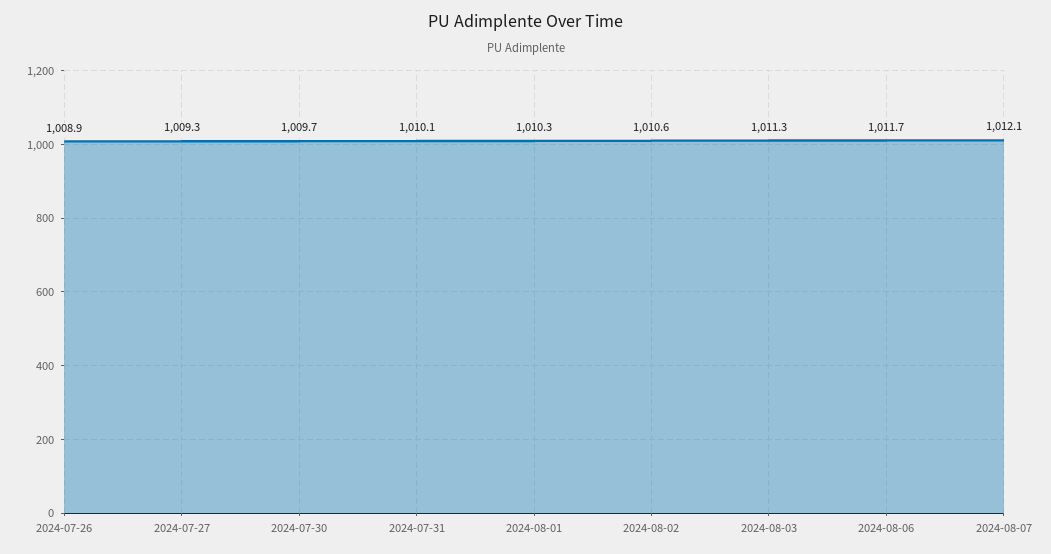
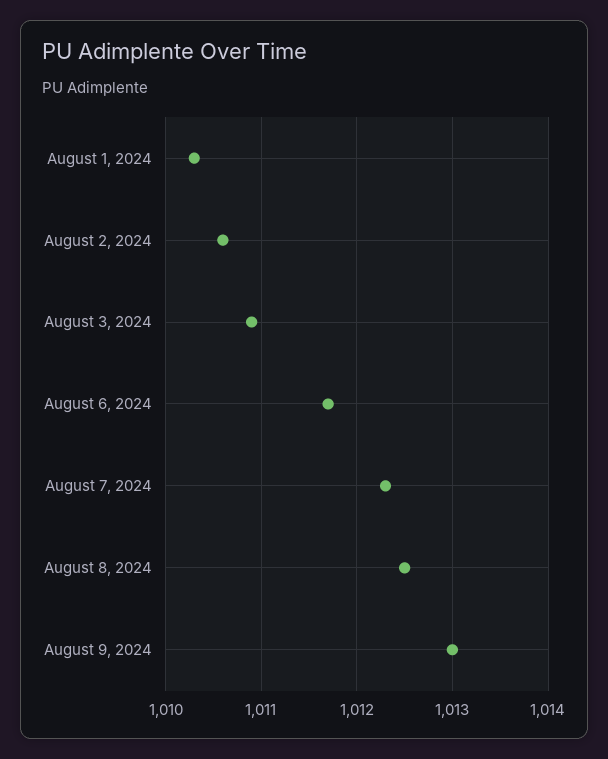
2024-07-26: 1008.9 -> none
2024-07-27: 1009.3 -> none
2024-07-30: 1009.7 -> none
2024-07-31: 1010.1 -> none
2024-08-03: 1011.3 -> 1010.9
2024-08-07: 1012.1 -> 1012.3
August 8, 2024: none -> 1012.5
August 9, 2024: none -> 1013

